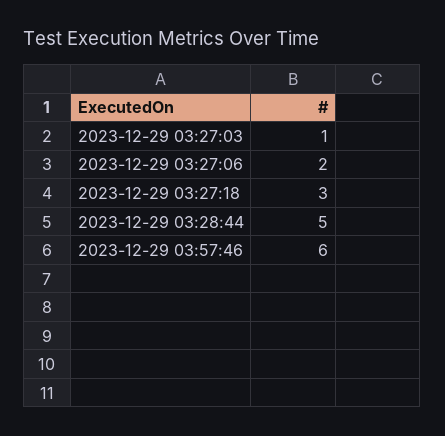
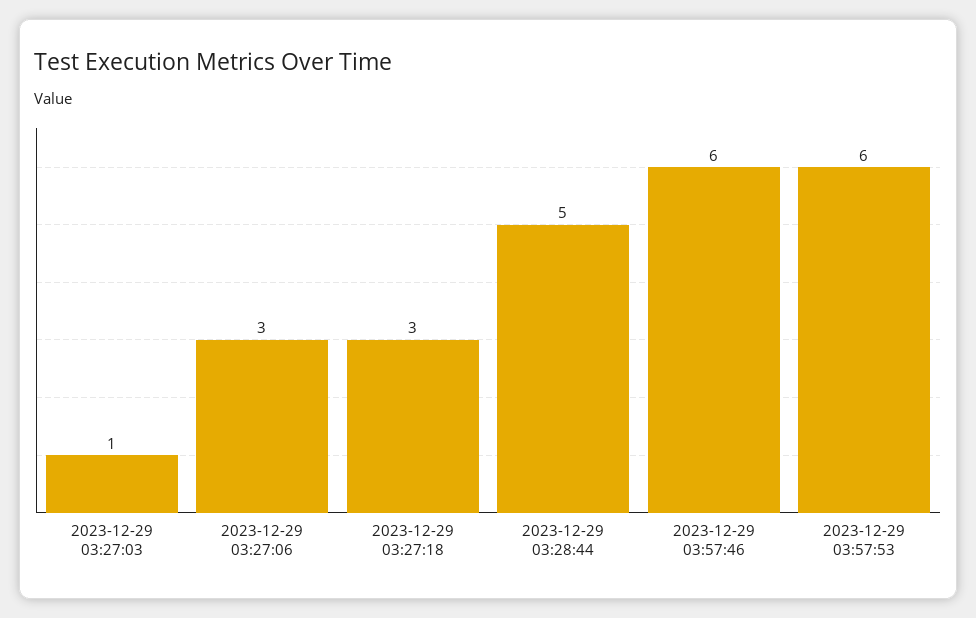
2023-12-29 03:27:06: 2 -> 3
2023-12-29 03:57:53: none -> 6

